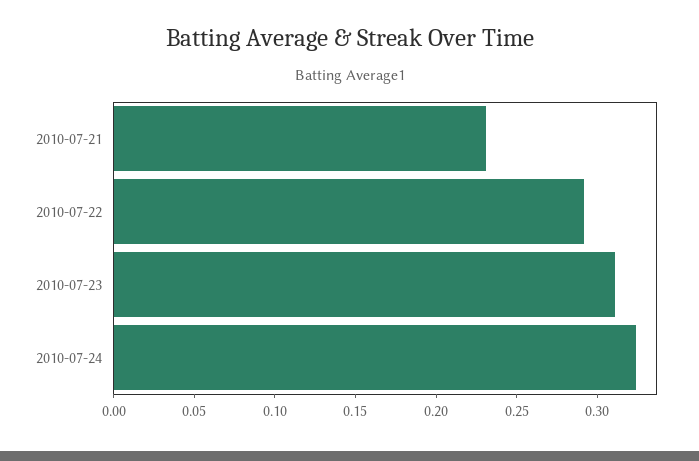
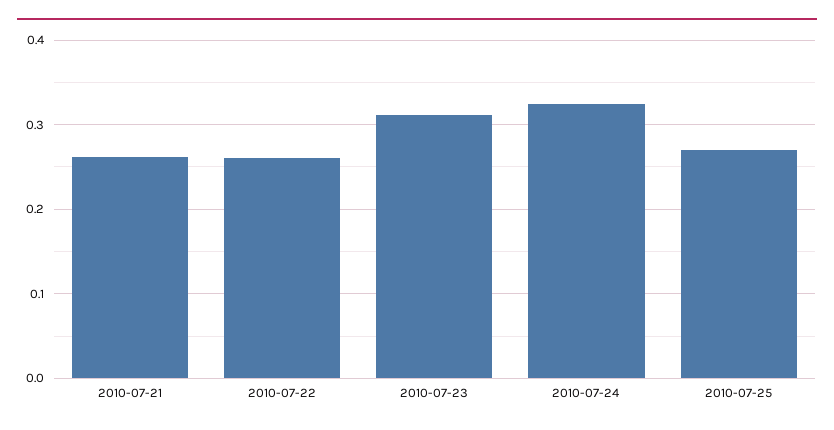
2010-07-21: 0.23 -> 0.26
2010-07-22: 0.29 -> 0.26
2010-07-25: none -> 0.27

